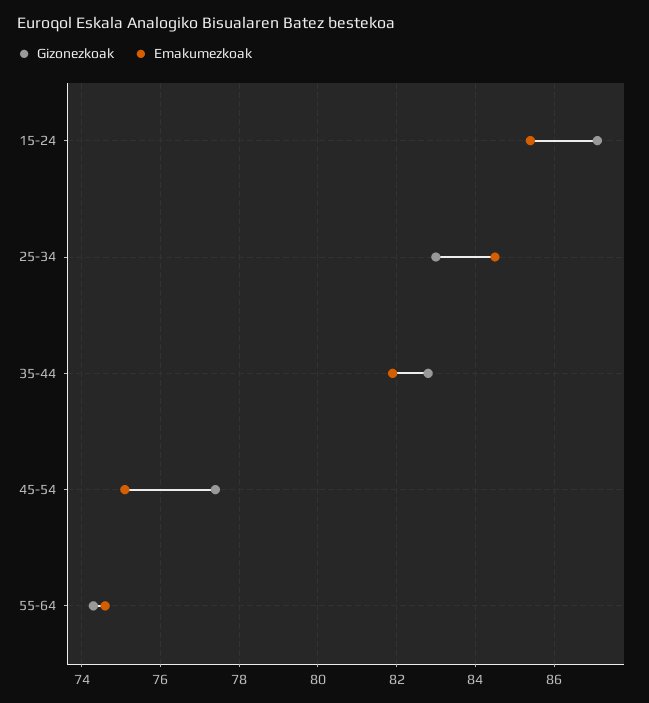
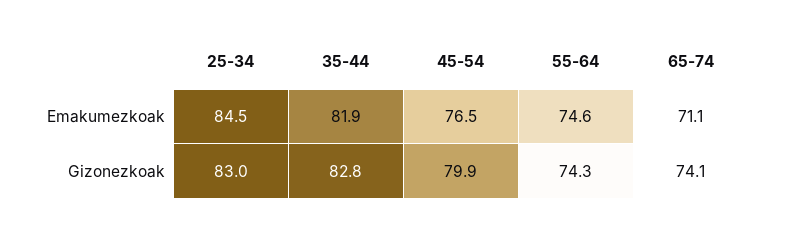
Gizonezkoak, 15-24: 87 -> none
Emakumezkoak, 15-24: 85.5 -> none
Gizonezkoak, 45-54: 77.5 -> 79.9
Emakumezkoak, 45-54: 75 -> 76.5
Emakumezkoak, 65-74: none -> 71.1
Gizonezkoak, 65-74: none -> 74.1

